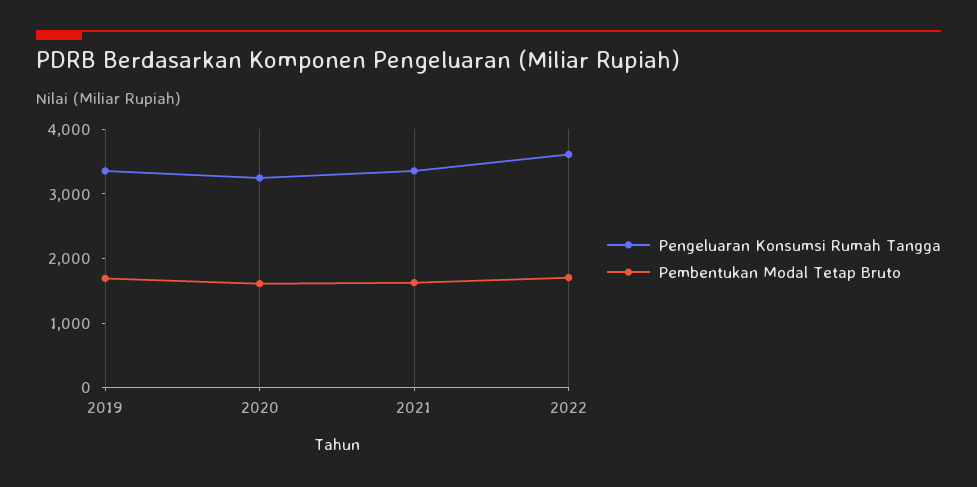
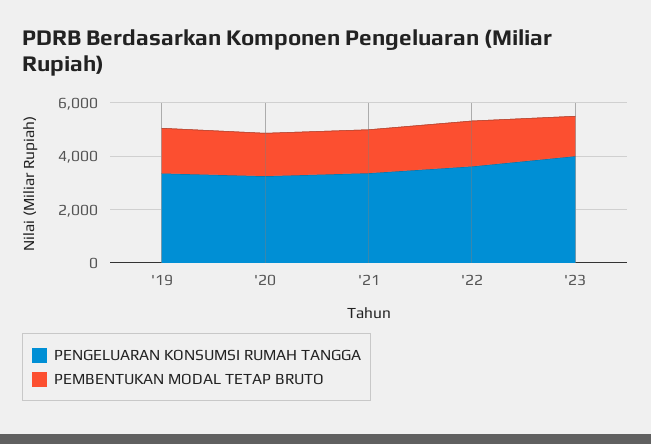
Pengeluaran Konsumsi Rumah Tangga, '23: none -> 4000
Pembentukan Modal Tetap Bruto, '23: none -> 1500

